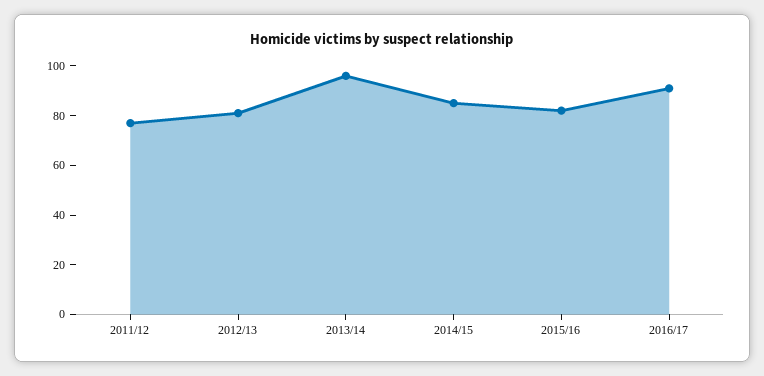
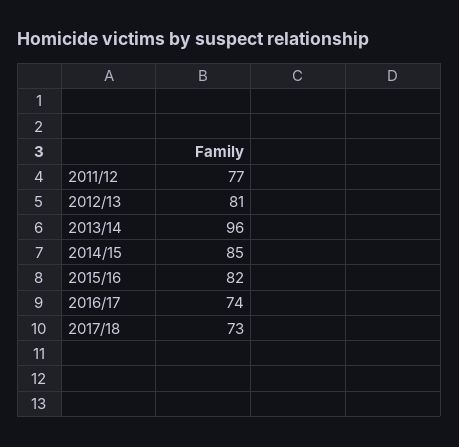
2016/17: 90 -> 74
2017/18: none -> 73

